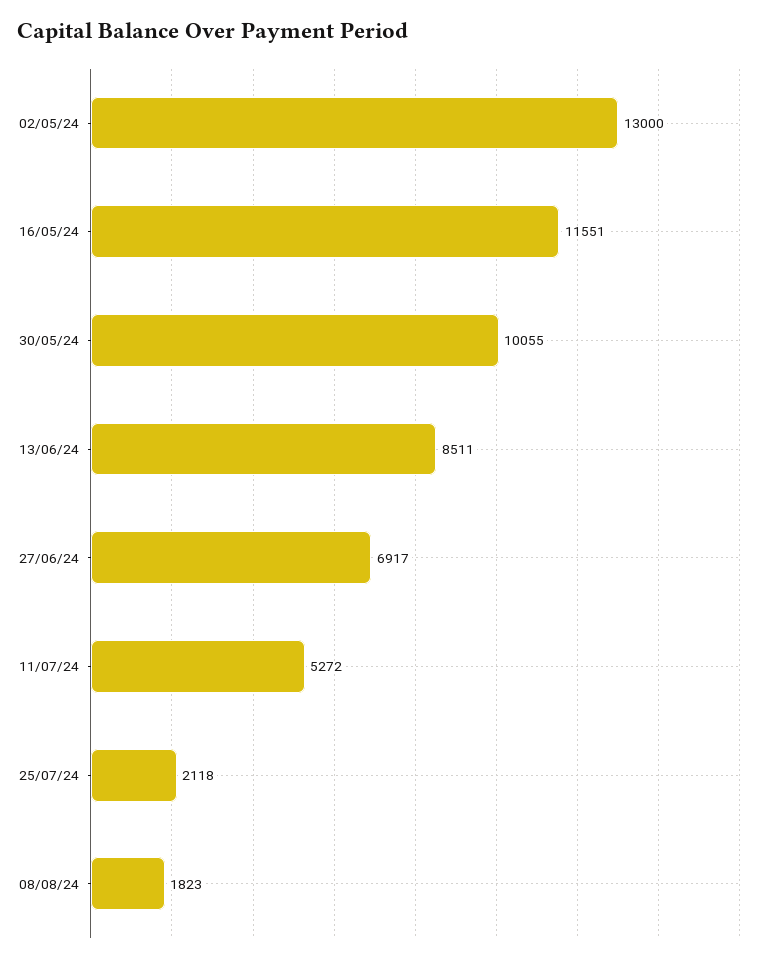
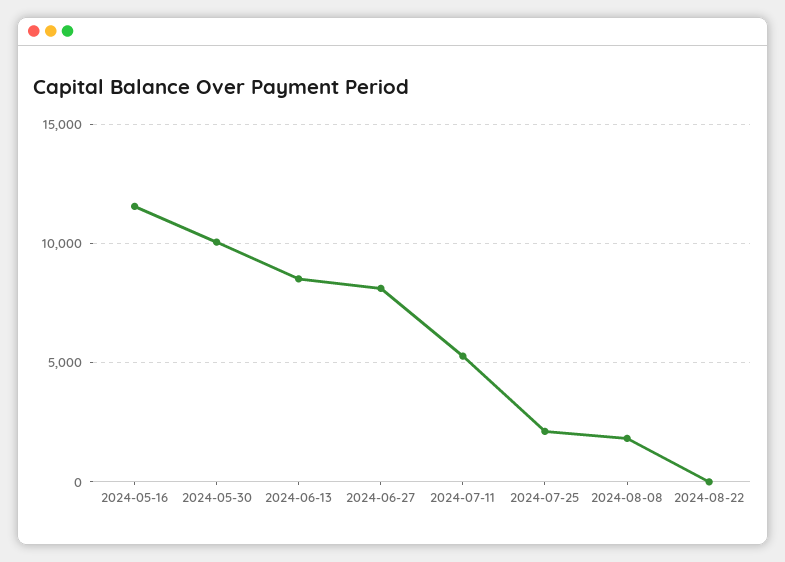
02/05/24: 13000 -> none
27/06/24: 6917 -> 8000
2024-08-22: none -> 0

